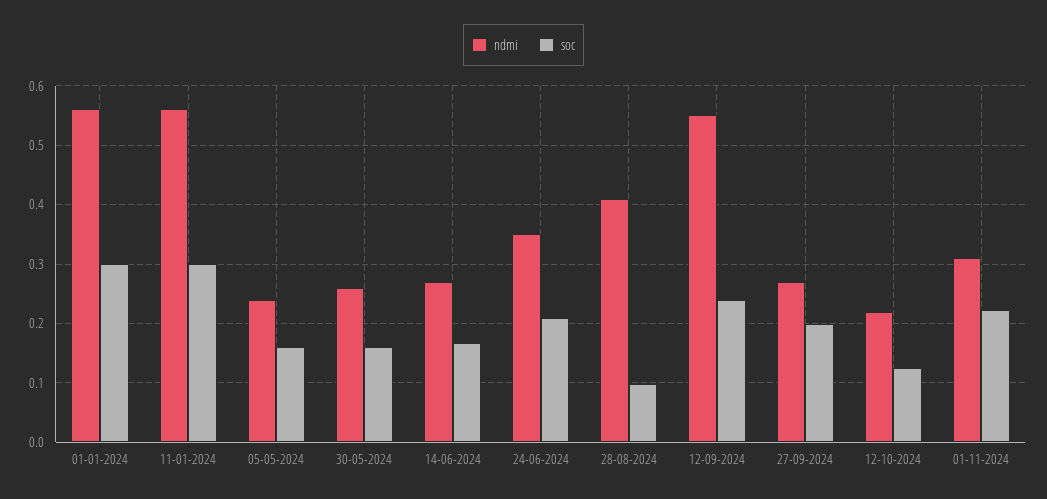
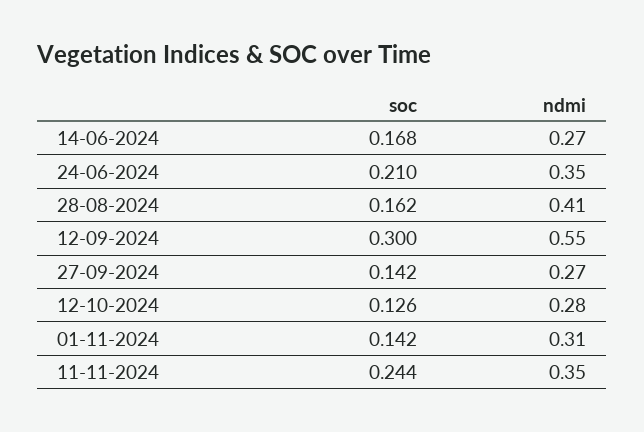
ndmi, 01-01-2024: 0.56 -> none
soc, 01-01-2024: 0.3 -> none
ndmi, 11-01-2024: 0.56 -> none
soc, 11-01-2024: 0.3 -> none
ndmi, 05-05-2024: 0.24 -> none
soc, 05-05-2024: 0.16 -> none
ndmi, 30-05-2024: 0.26 -> none
soc, 30-05-2024: 0.16 -> none
soc, 28-08-2024: 0.1 -> 0.162
soc, 12-09-2024: 0.24 -> 0.3
soc, 27-09-2024: 0.2 -> 0.142
ndmi, 12-10-2024: 0.22 -> 0.28
soc, 01-11-2024: 0.22 -> 0.142
soc, 11-11-2024: none -> 0.244
ndmi, 11-11-2024: none -> 0.35

